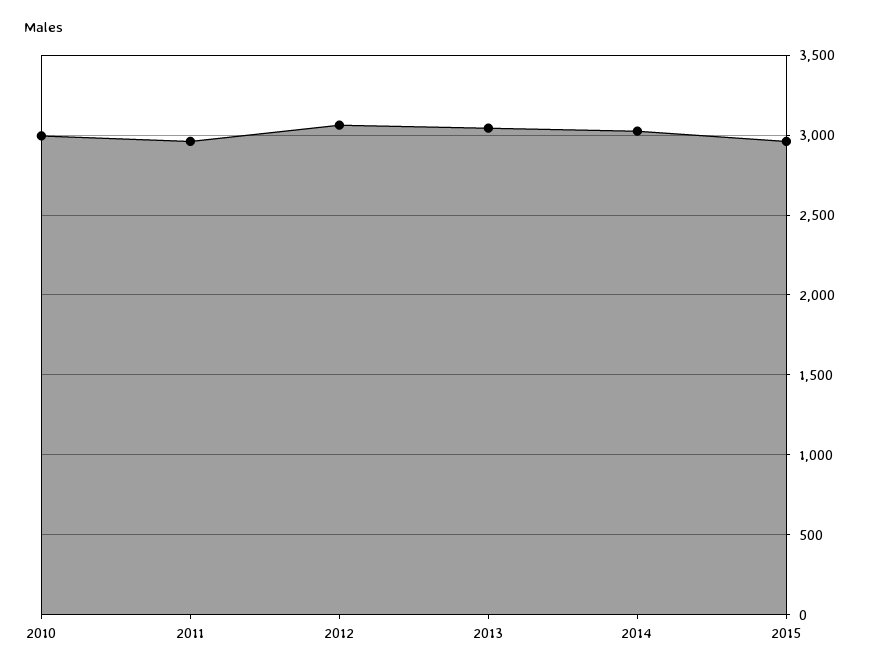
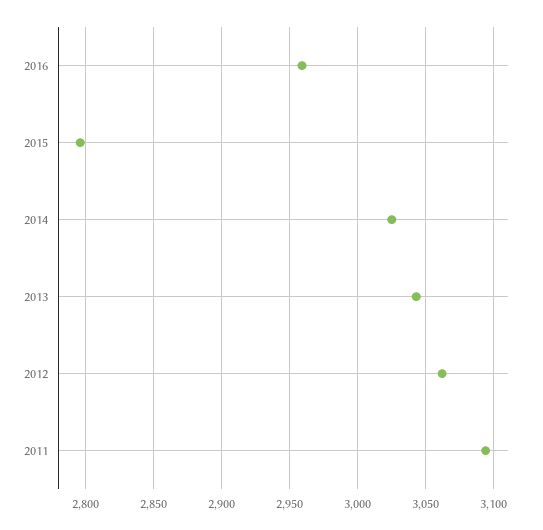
2010: 3000 -> none
2011: 2950 -> 3095
2015: 2950 -> 2795
2016: none -> 2960

